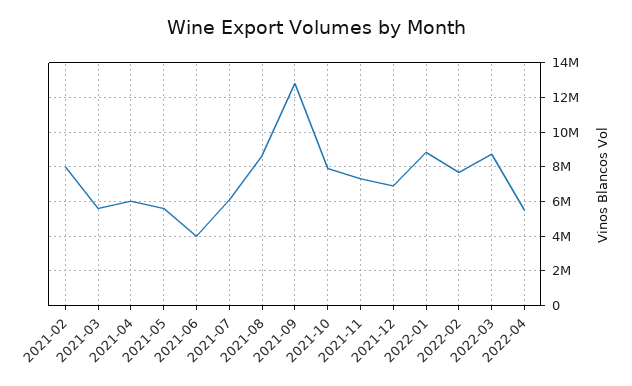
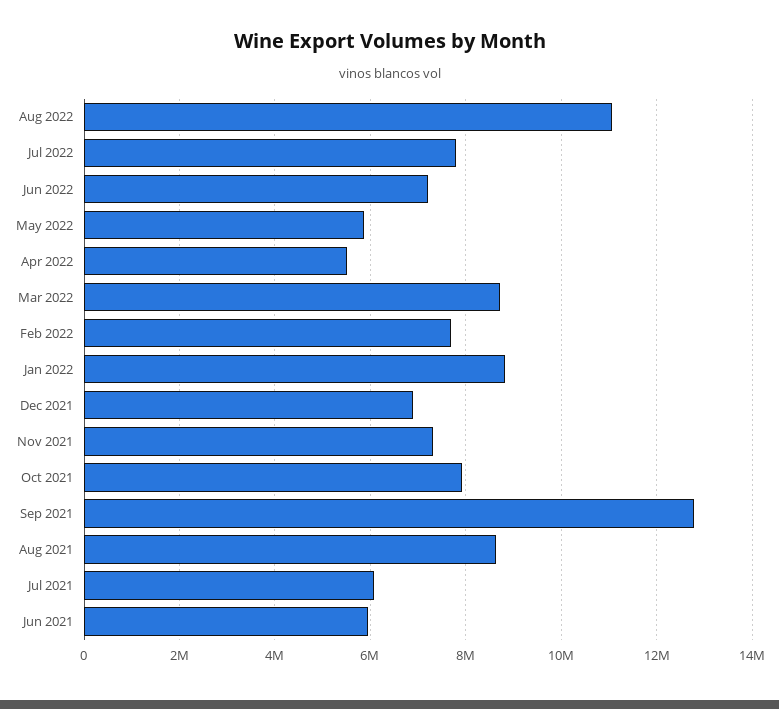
2021-02: 8000000 -> none
2021-03: 5500000 -> none
2021-04: 6000000 -> none
2021-05: 5500000 -> none
2021-06: 4000000 -> 6000000
Aug 2022: none -> 11000000
Jul 2022: none -> 7800000
Jun 2022: none -> 7200000
May 2022: none -> 5800000

